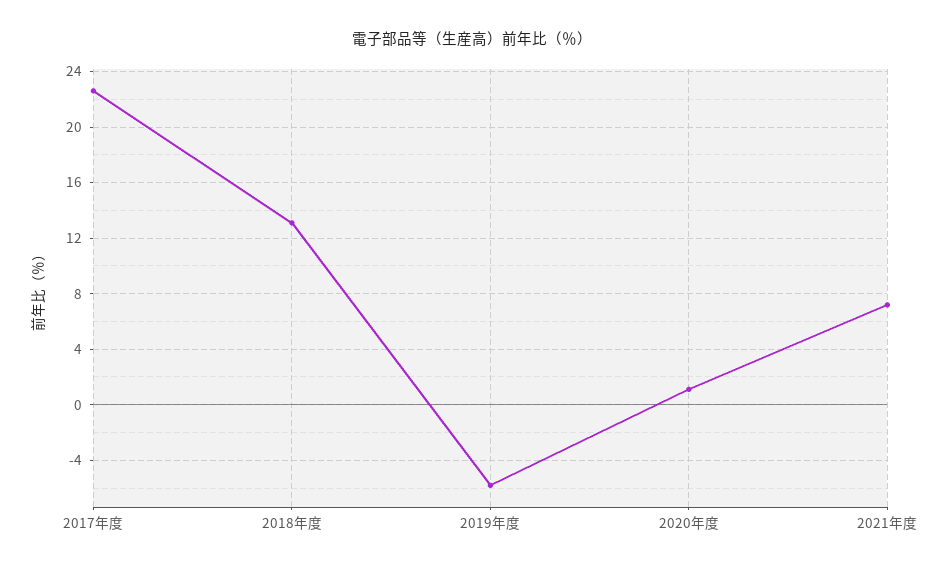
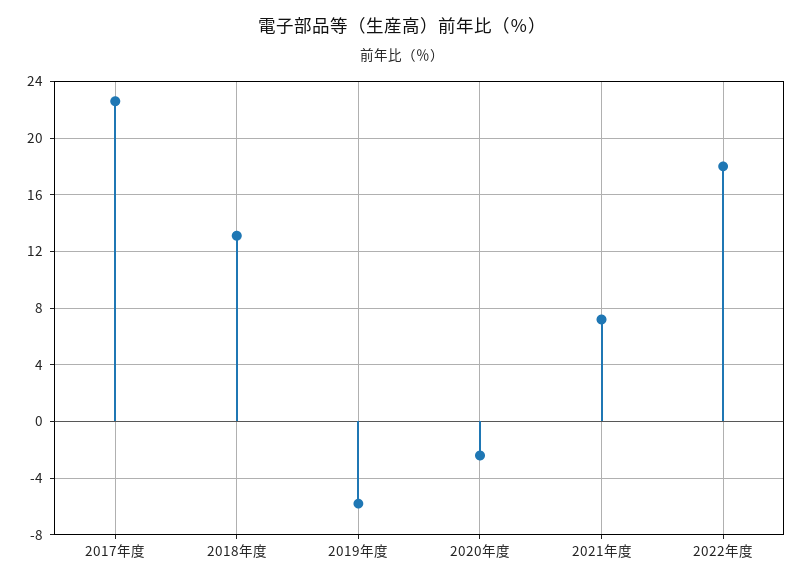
2020年度: 1 -> -2.5
2022年度: none -> 18

